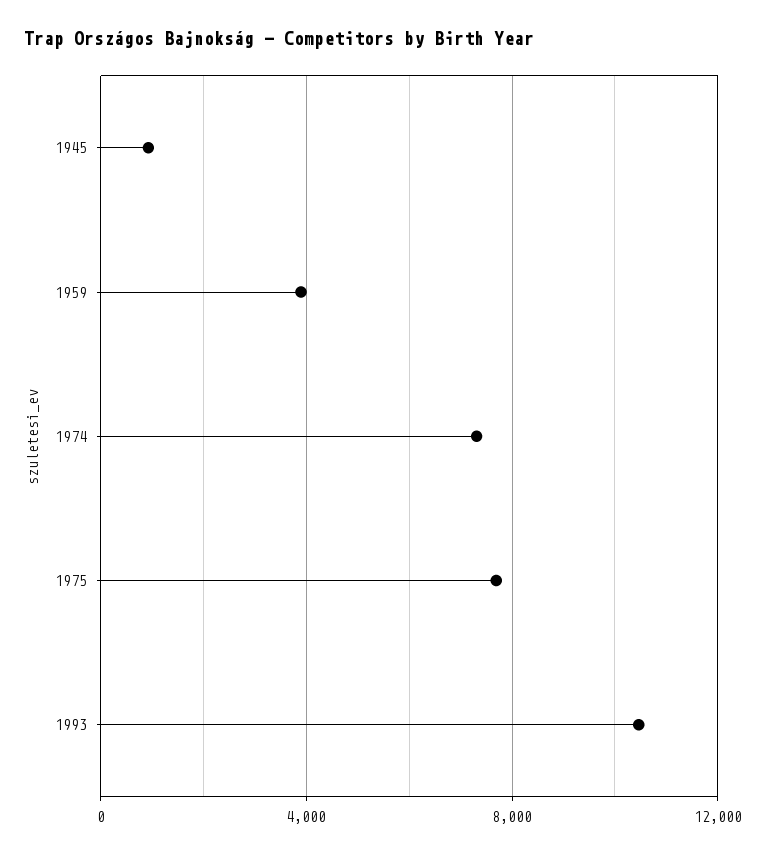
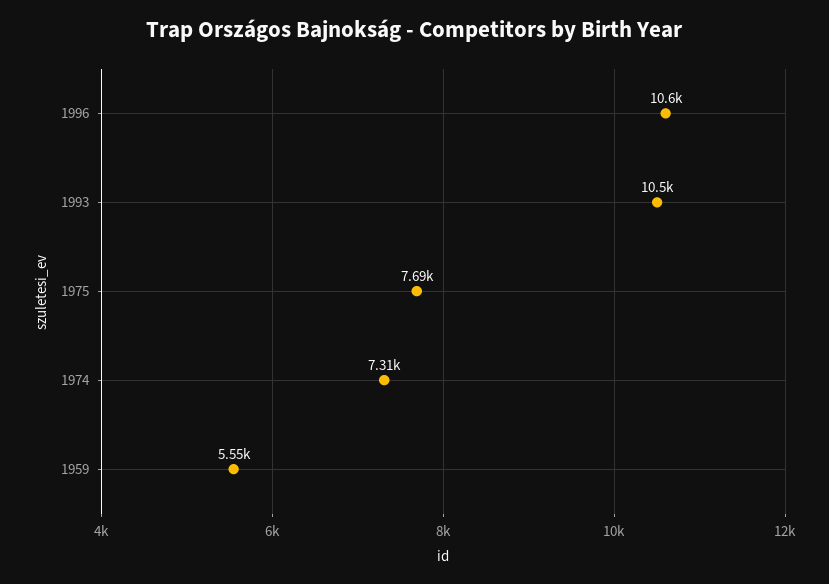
1945: 1000 -> none
1959: 4000 -> 5550
1996: none -> 10600

